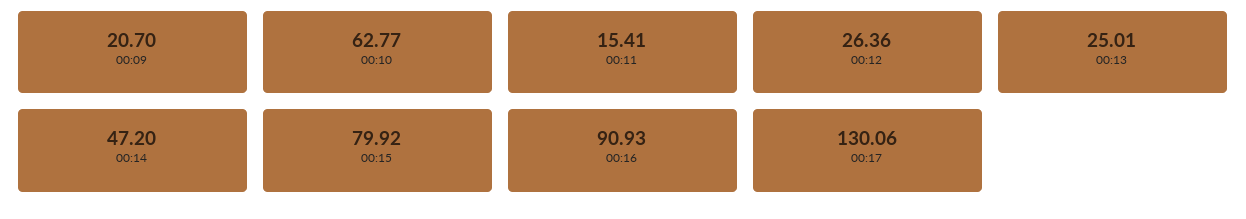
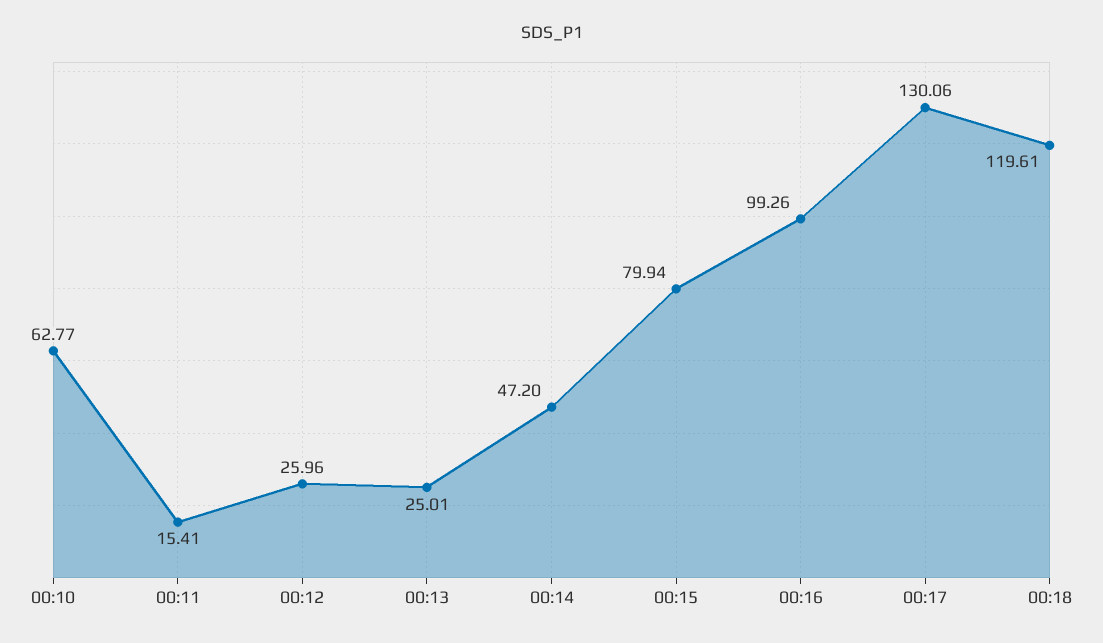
00:09: 20.7 -> none
00:12: 26.36 -> 25.96
00:15: 79.92 -> 79.94
00:16: 90.93 -> 99.26
00:18: none -> 119.61

